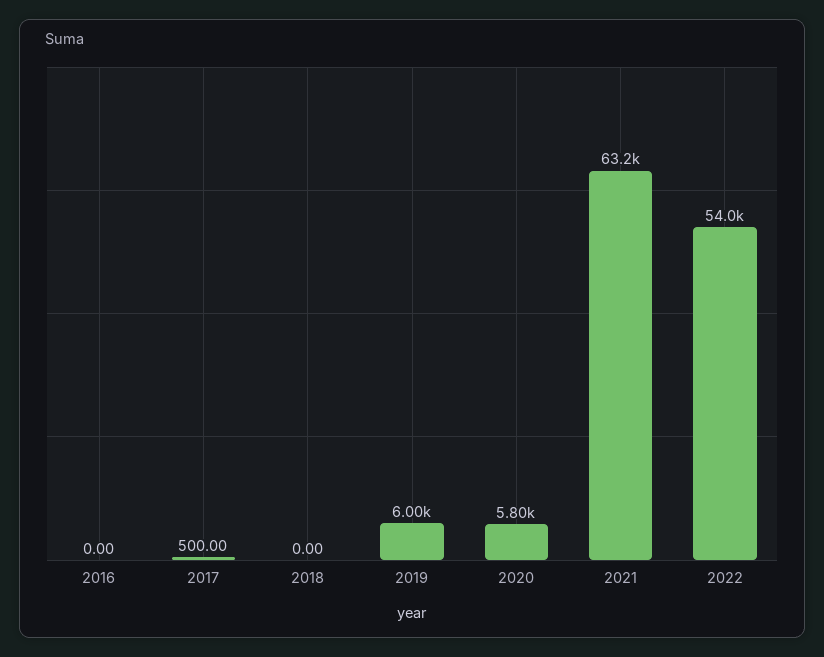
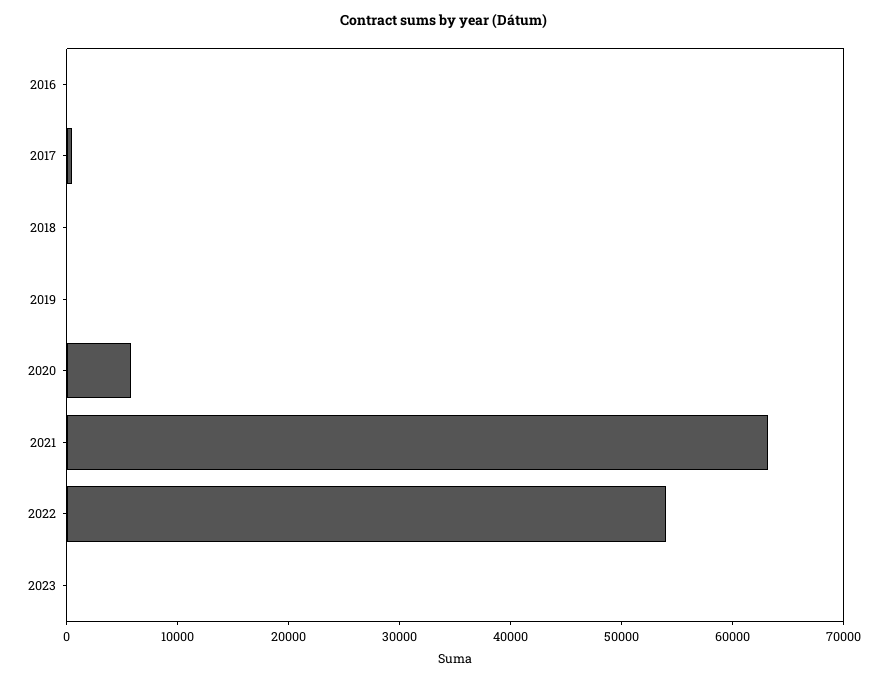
2019: 6000 -> 0
2023: none -> 0

